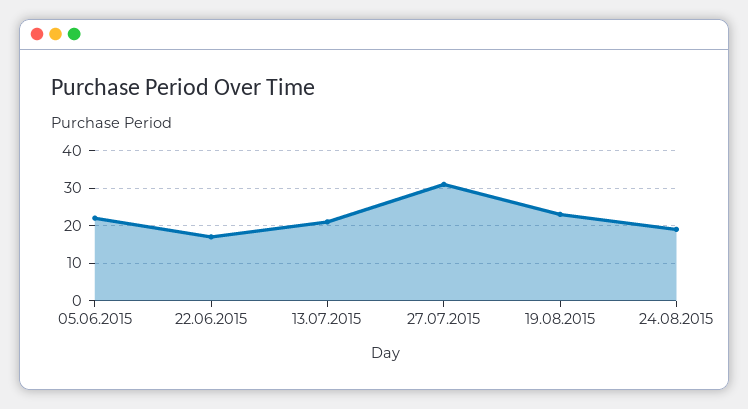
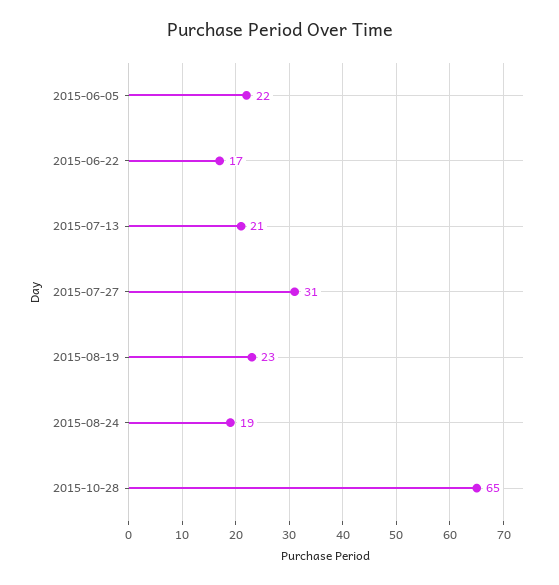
2015-10-28: none -> 65

